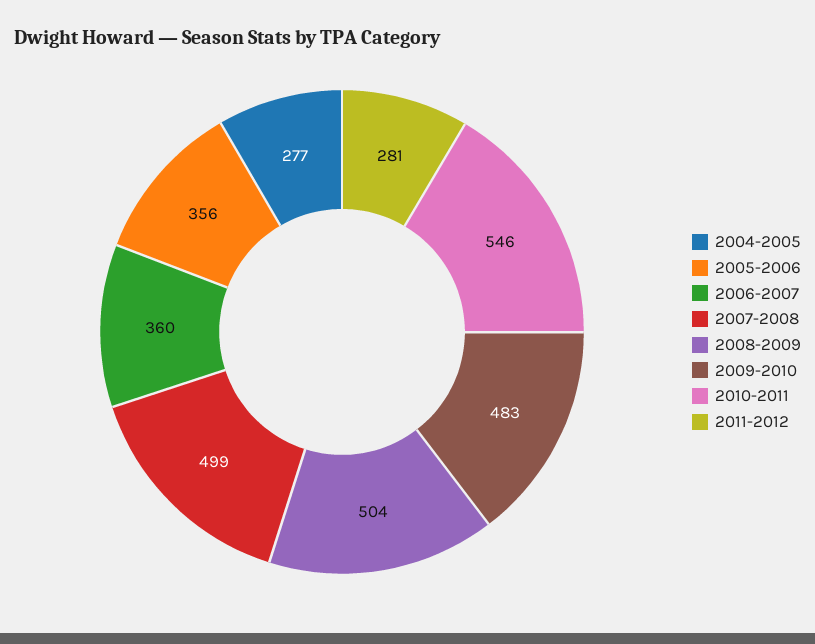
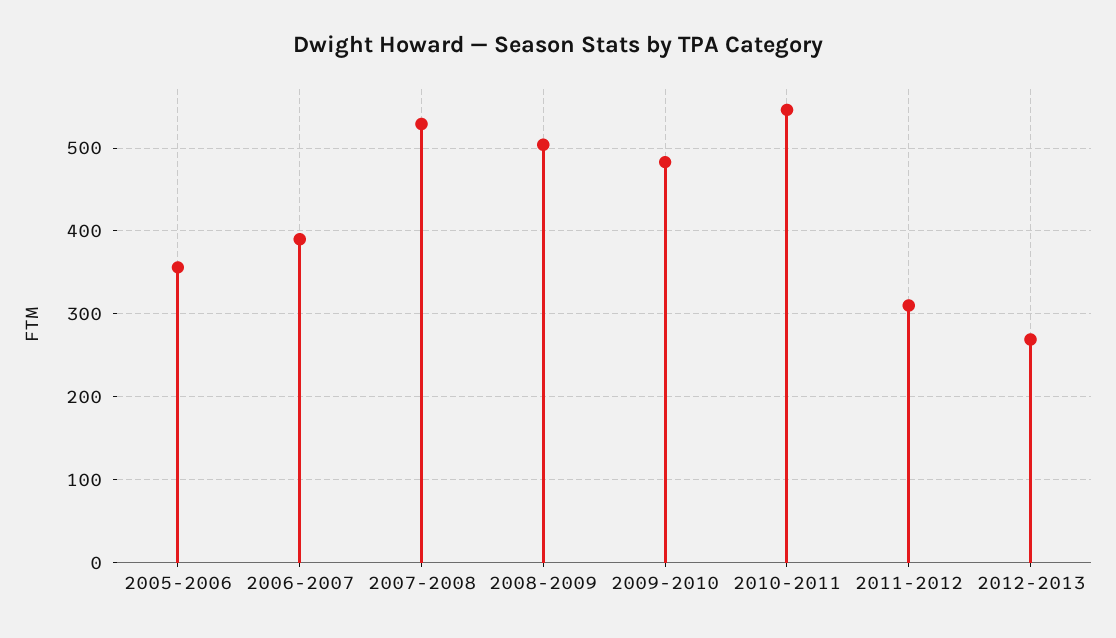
2004-2005: 277 -> none
2006-2007: 360 -> 390
2007-2008: 499 -> 530
2011-2012: 281 -> 310
2012-2013: none -> 270

